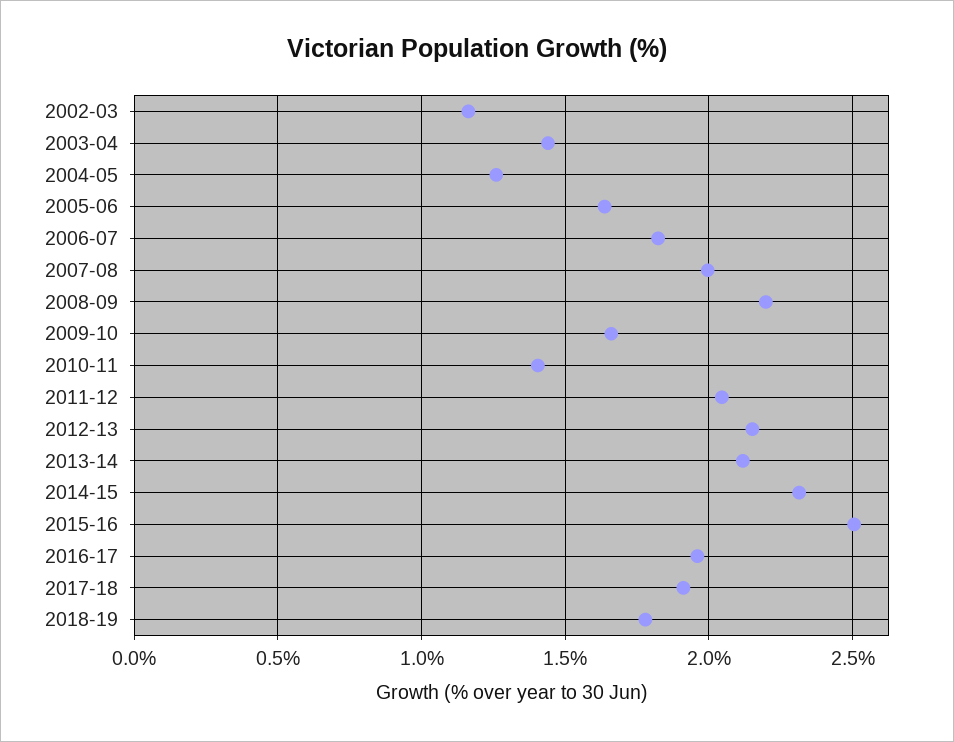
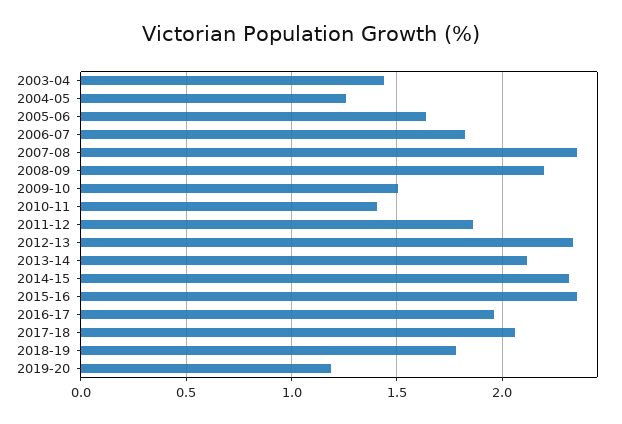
2002-03: 1.15 -> none
2007-08: 2 -> 2.35
2009-10: 1.65 -> 1.5
2011-12: 2.05 -> 1.85
2012-13: 2.15 -> 2.35
2015-16: 2.5 -> 2.35
2017-18: 1.9 -> 2.05
2019-20: none -> 1.2

